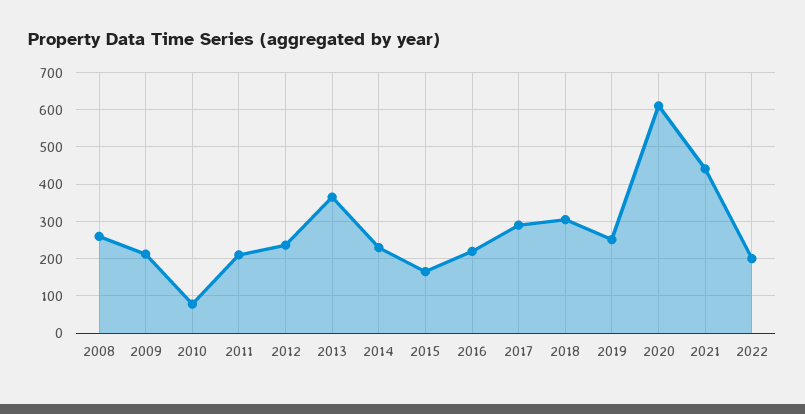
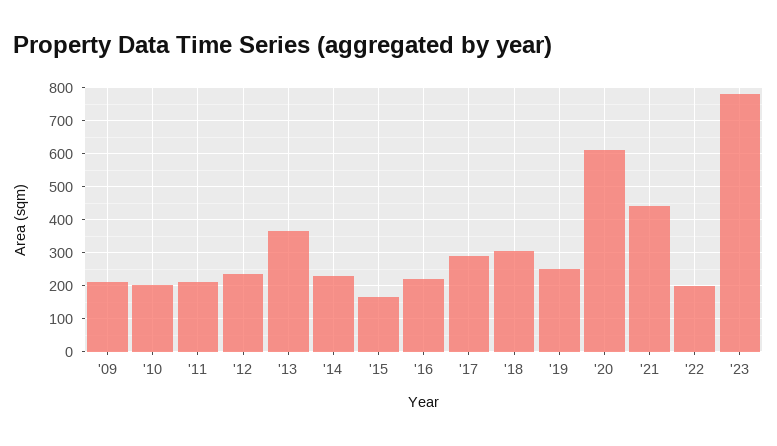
2008: 260 -> none
2010: 80 -> 200
'23: none -> 780

